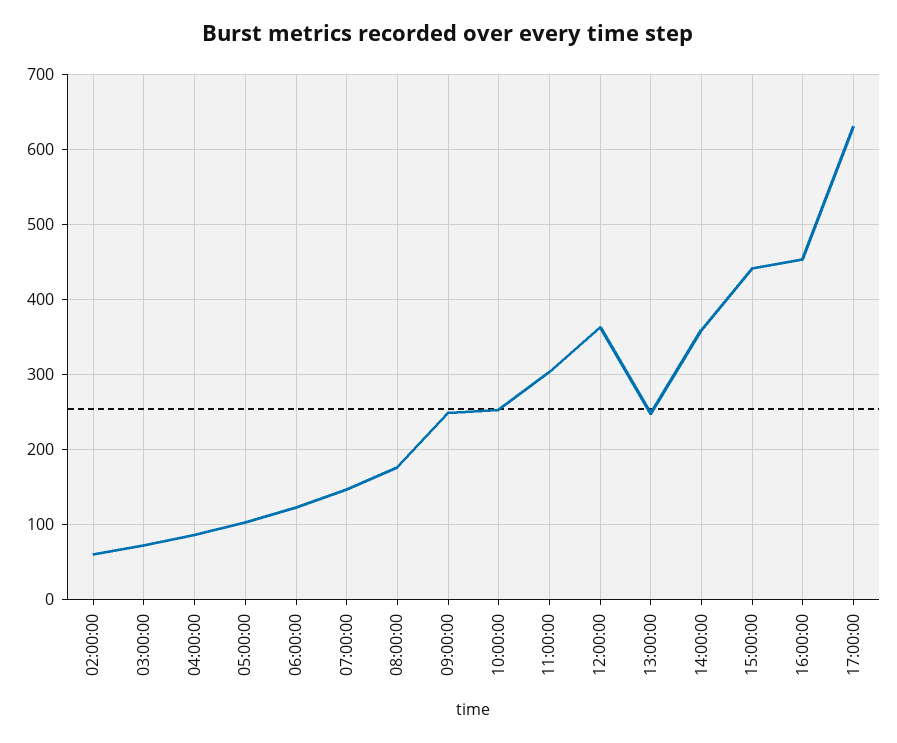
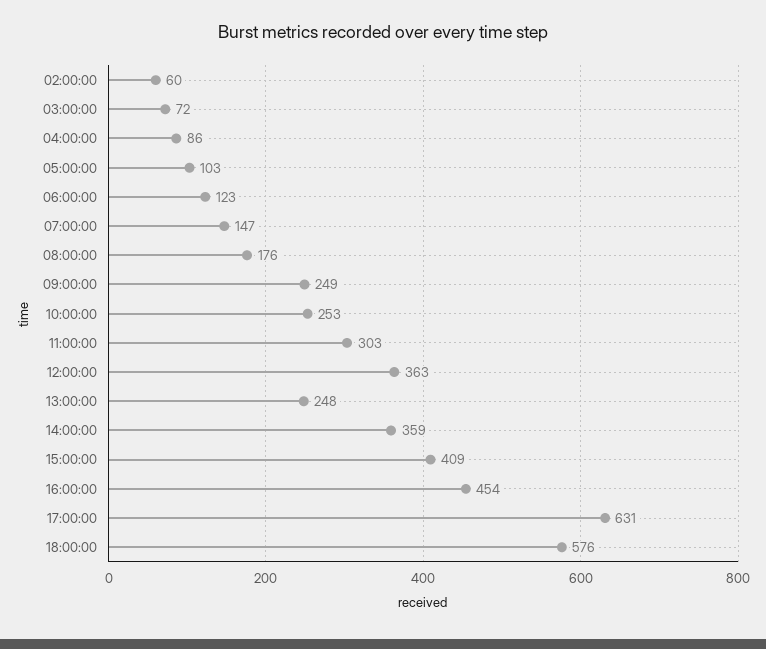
15:00:00: 440 -> 409
18:00:00: none -> 576

